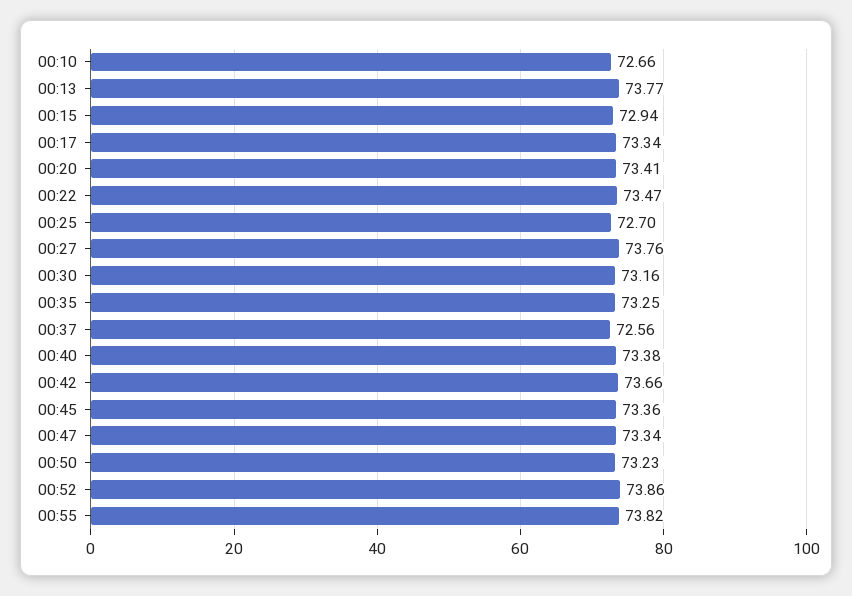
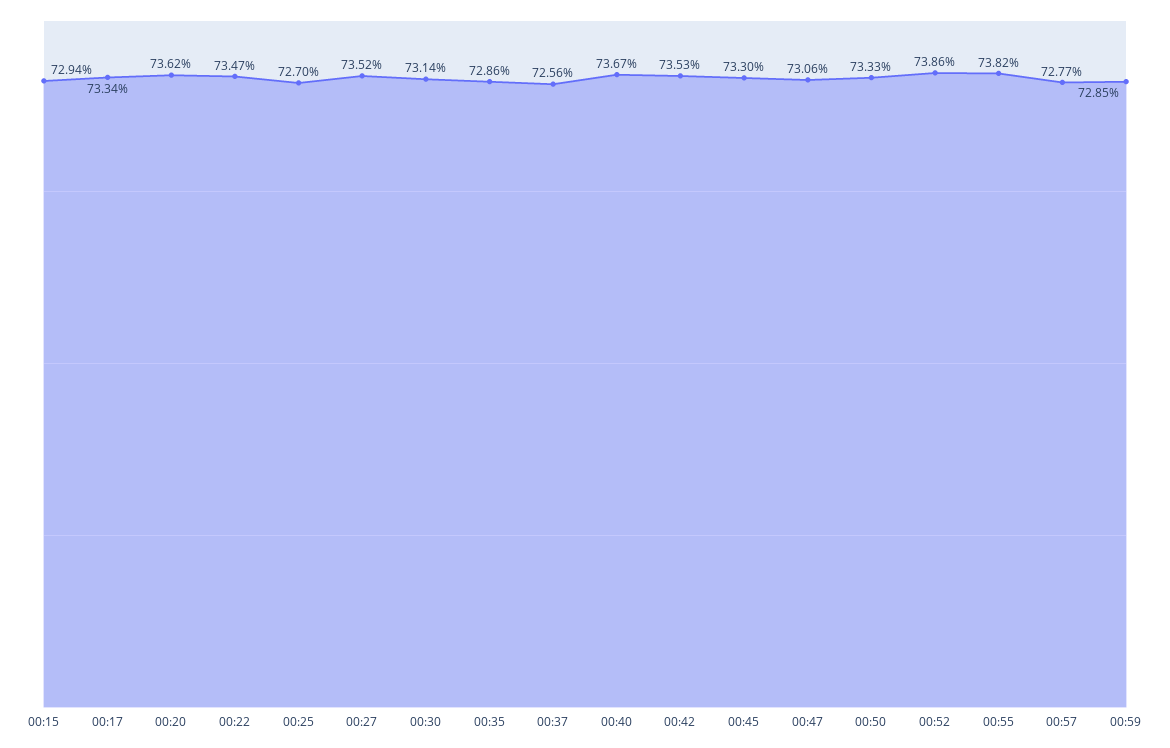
00:10: 72.66 -> none
00:13: 73.77 -> none
00:20: 73.41 -> 73.62
00:27: 73.76 -> 73.52
00:30: 73.16 -> 73.14
00:35: 73.25 -> 72.86
00:40: 73.38 -> 73.67
00:42: 73.66 -> 73.53
00:45: 73.36 -> 73.3
00:47: 73.34 -> 73.06
00:50: 73.23 -> 73.33
00:57: none -> 72.77
00:59: none -> 72.85

